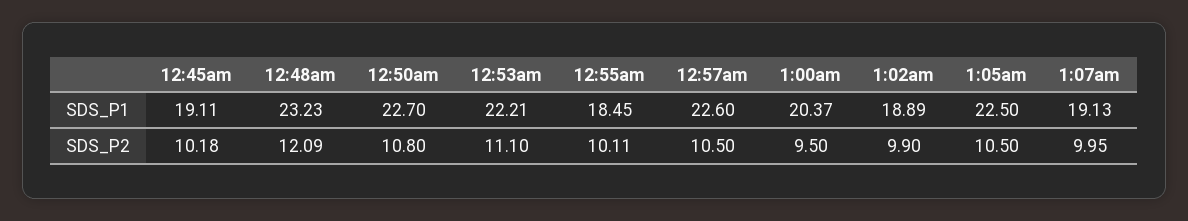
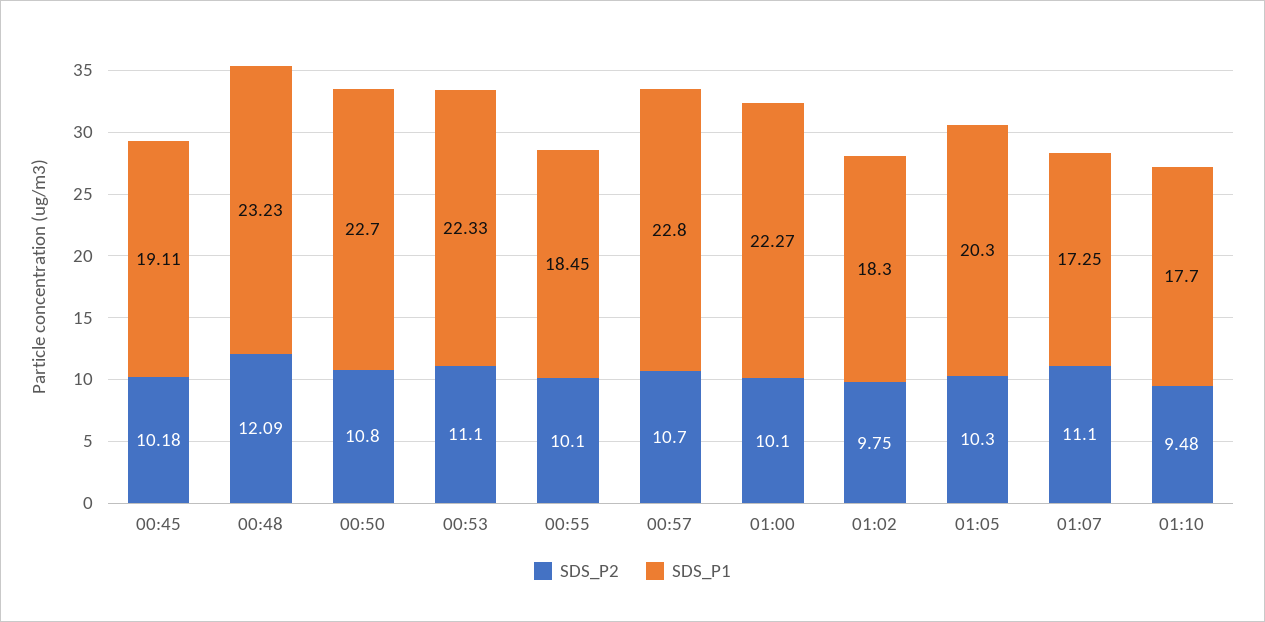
SDS_P1, 12:53am: 22.21 -> 22.33
SDS_P1, 12:57am: 22.6 -> 22.8
SDS_P1, 1:00am: 20.37 -> 22.27
SDS_P1, 1:02am: 18.89 -> 18.3
SDS_P1, 1:05am: 22.5 -> 20.3
SDS_P1, 1:07am: 19.13 -> 17.25
SDS_P2, 12:55am: 10.11 -> 10.1
SDS_P2, 12:57am: 10.5 -> 10.7
SDS_P2, 1:00am: 9.5 -> 10.1
SDS_P2, 1:02am: 9.9 -> 9.75
SDS_P2, 1:05am: 10.5 -> 10.3
SDS_P2, 1:07am: 9.95 -> 11.1
SDS_P2, 01:10: none -> 9.48
SDS_P1, 01:10: none -> 17.7

